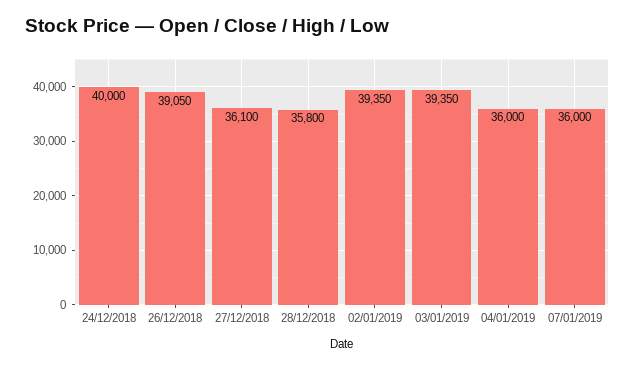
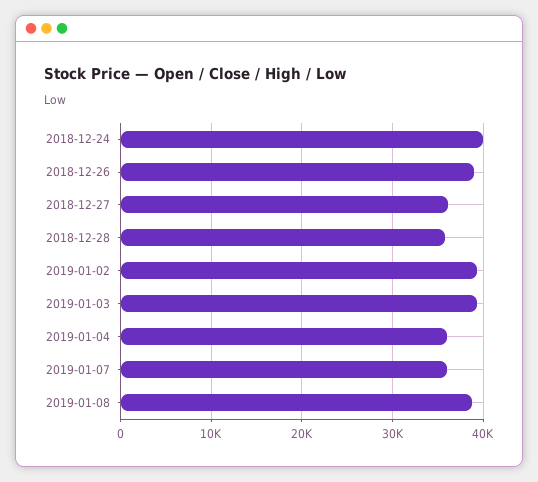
2019-01-08: none -> 39000

